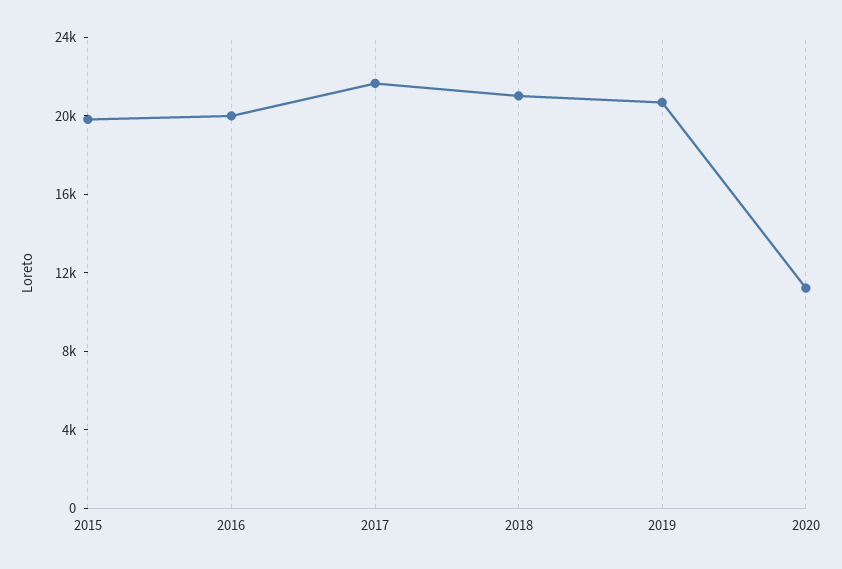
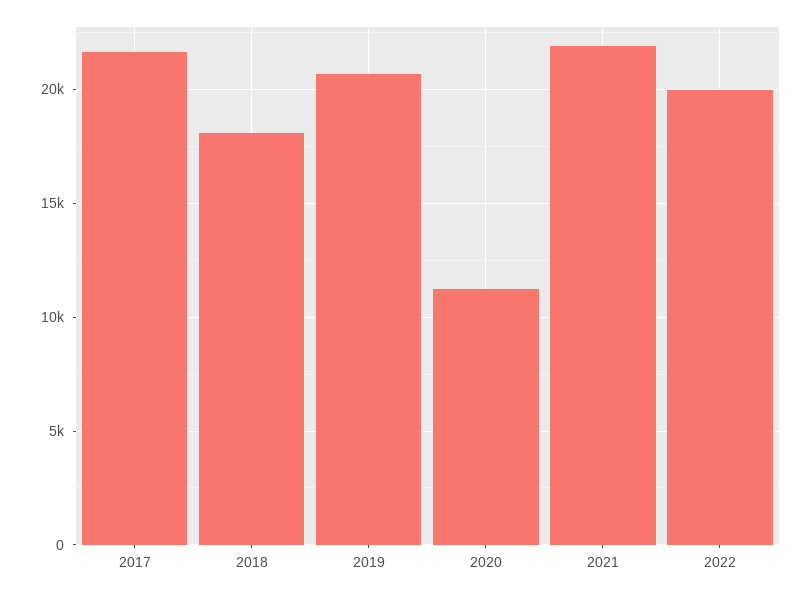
2015: 20000 -> none
2016: 20000 -> none
2018: 21000 -> 18000
2021: none -> 22000
2022: none -> 20000

